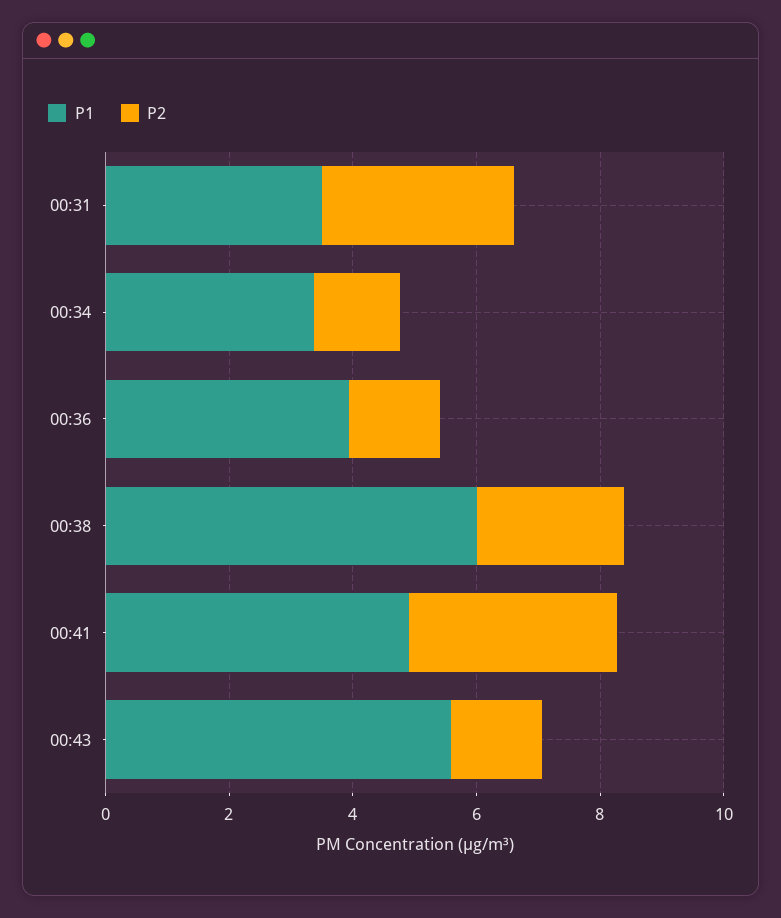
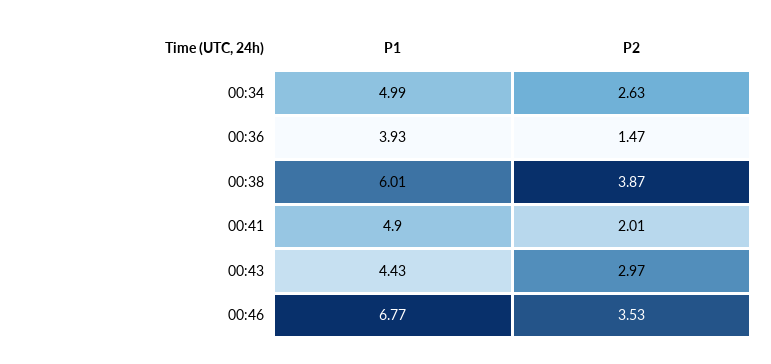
P1, 00:31: 3.5 -> none
P2, 00:31: 3 -> none
P1, 00:34: 3.5 -> 4.99
P2, 00:34: 1.5 -> 2.63
P2, 00:38: 2.5 -> 3.87
P2, 00:41: 3.5 -> 2.01
P1, 00:43: 5.5 -> 4.43
P2, 00:43: 1.5 -> 2.97
P1, 00:46: none -> 6.77
P2, 00:46: none -> 3.53

